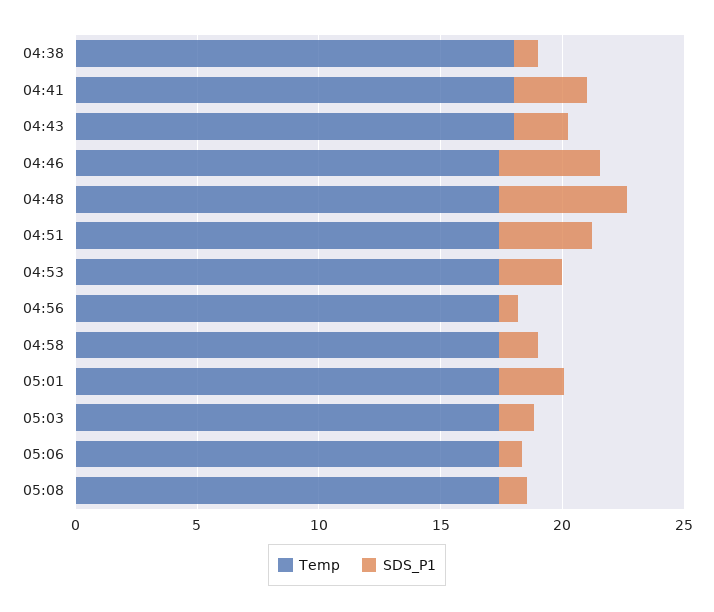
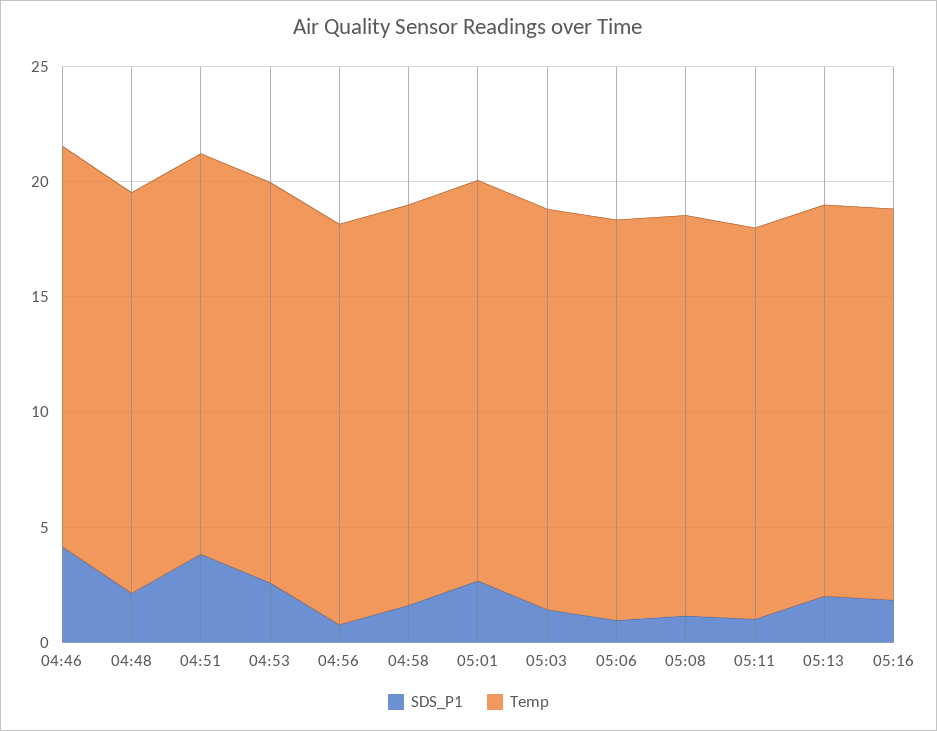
Temp, 04:38: 18 -> none
SDS_P1, 04:38: 1 -> none
Temp, 04:41: 18 -> none
SDS_P1, 04:41: 3 -> none
Temp, 04:43: 18 -> none
SDS_P1, 04:43: 2 -> none
SDS_P1, 04:48: 5 -> 2
SDS_P1, 05:11: none -> 1
Temp, 05:11: none -> 17
SDS_P1, 05:13: none -> 2
Temp, 05:13: none -> 17
SDS_P1, 05:16: none -> 2
Temp, 05:16: none -> 17

